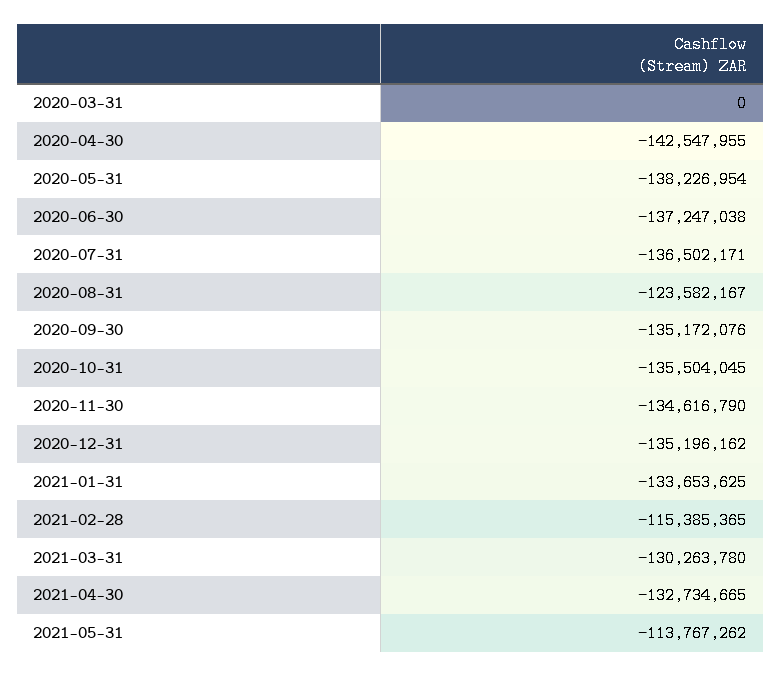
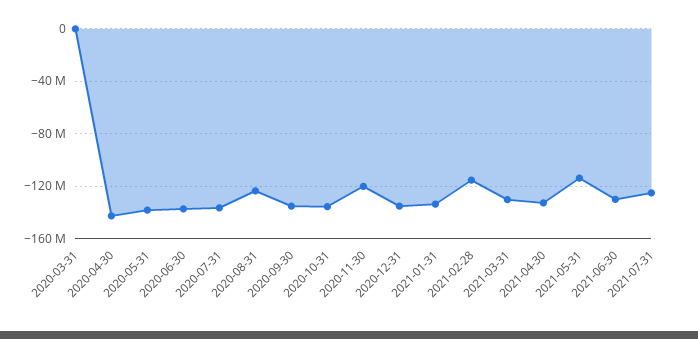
2020-11-30: -134616790 -> -120000000
2021-06-30: none -> -130000000
2021-07-31: none -> -125000000

